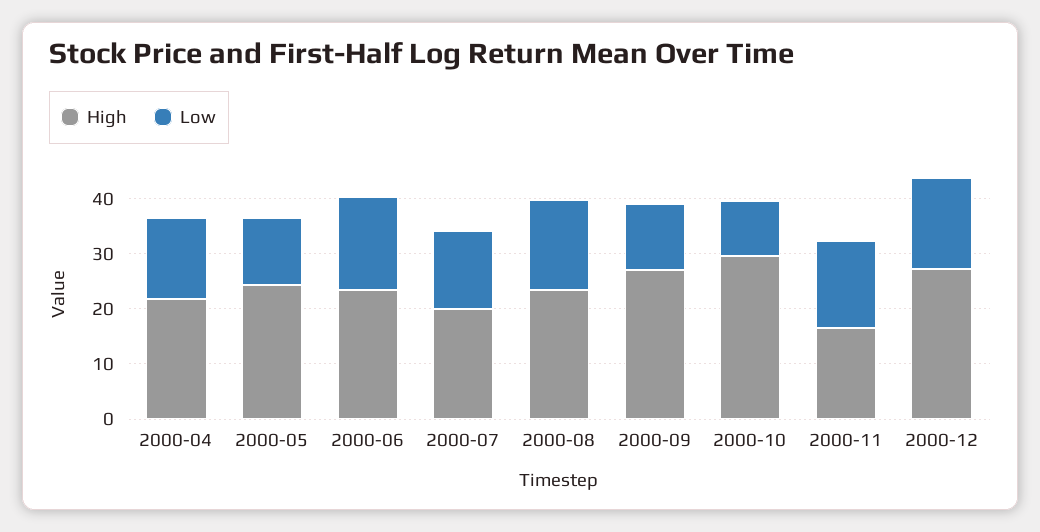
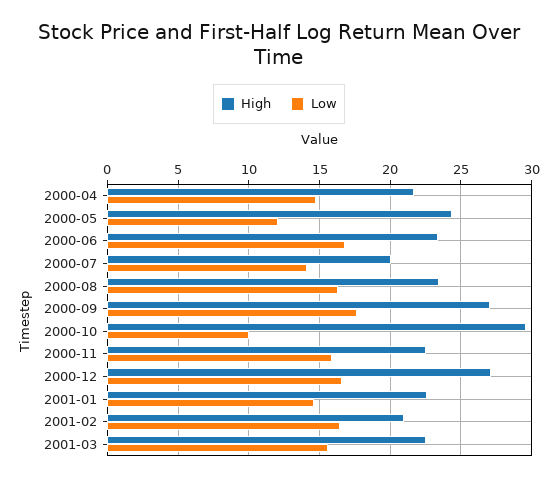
Low, 2000-09: 12 -> 17.5
High, 2000-11: 16 -> 22.5
High, 2001-01: none -> 22.5
Low, 2001-01: none -> 14.5
High, 2001-02: none -> 21
Low, 2001-02: none -> 16.5
High, 2001-03: none -> 22.5
Low, 2001-03: none -> 15.5

